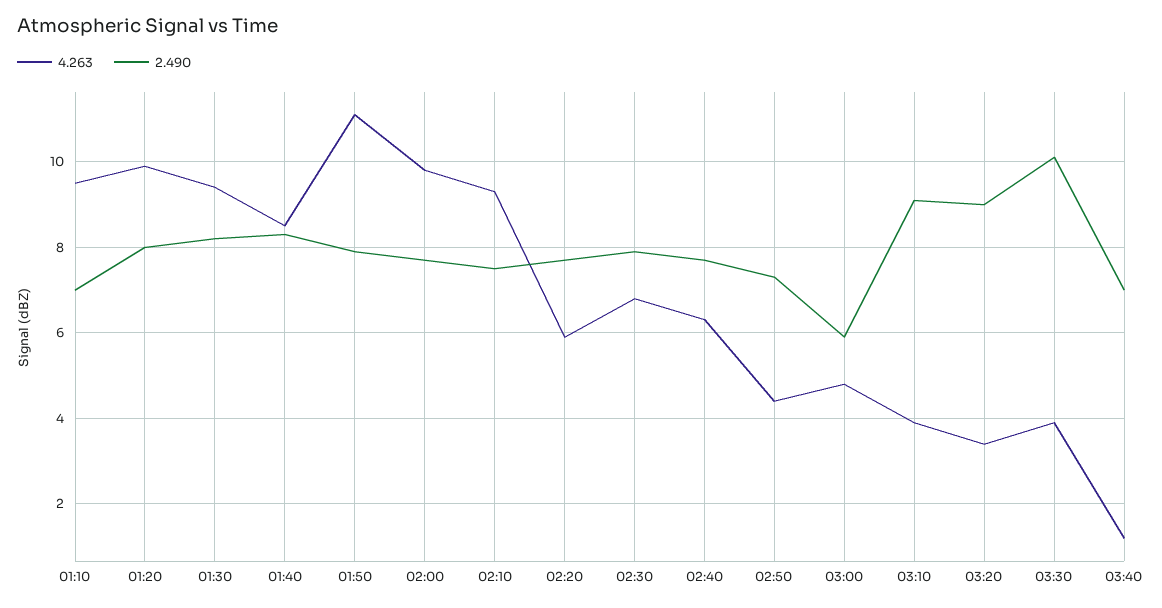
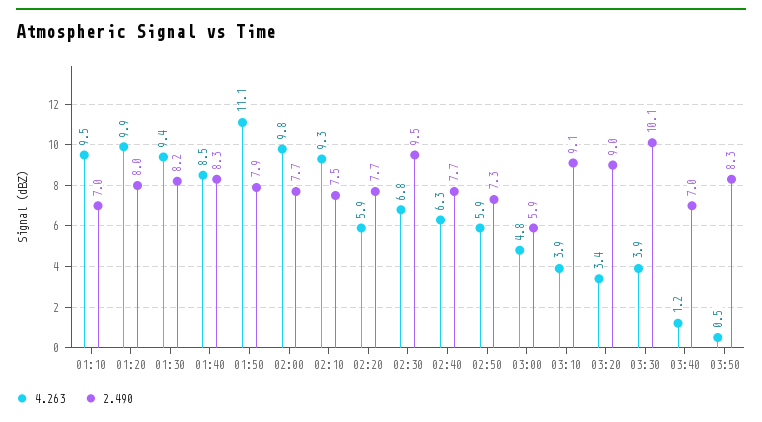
2.490, 02:30: 8 -> 9.5
4.263, 02:50: 4.5 -> 5.9
4.263, 03:50: none -> 0.5
2.490, 03:50: none -> 8.3

